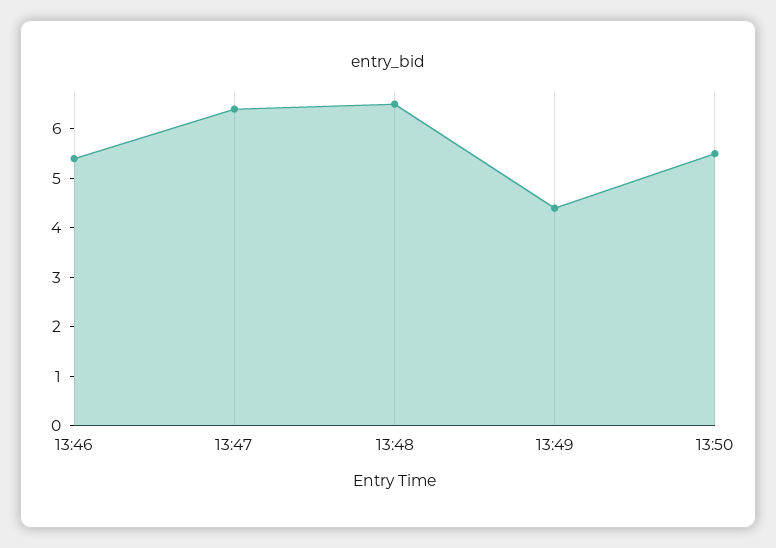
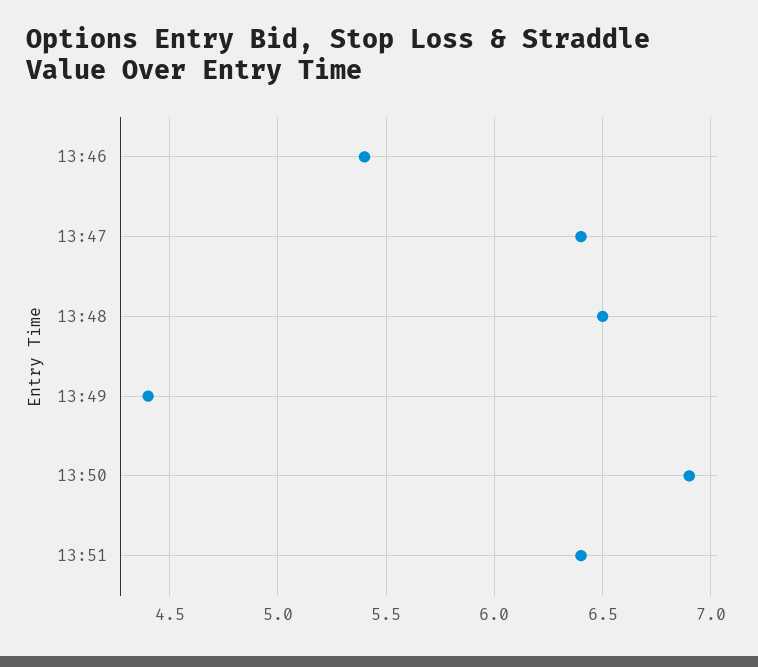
13:50: 5.5 -> 6.9
13:51: none -> 6.4

